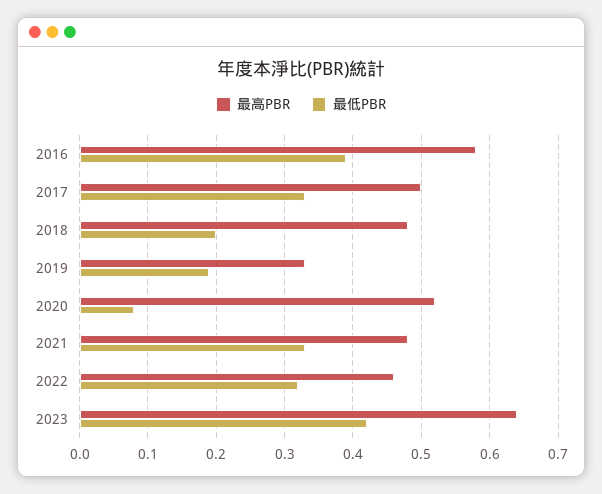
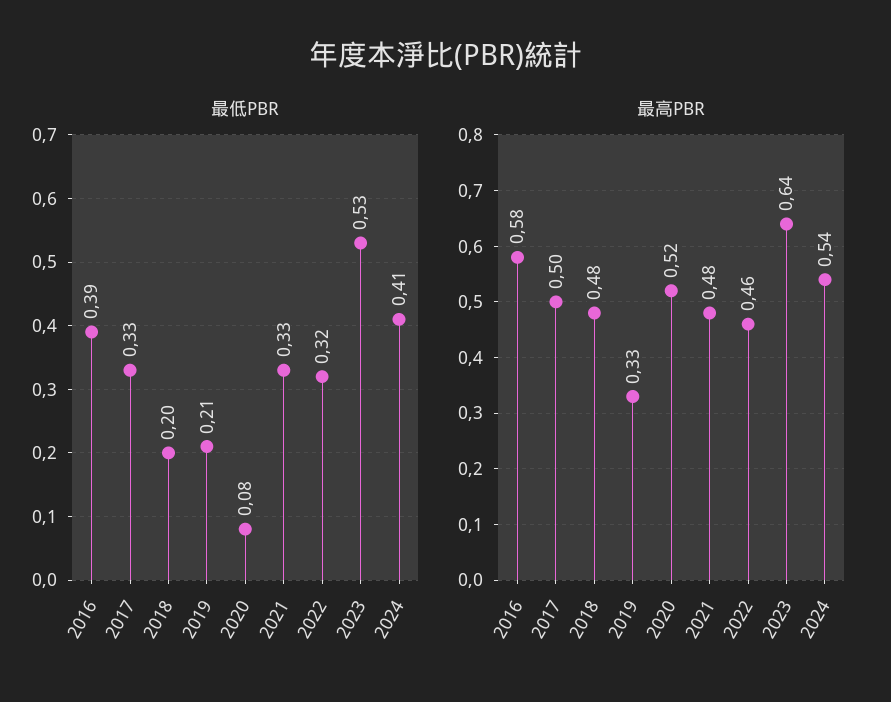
最低PBR, 2019: 0.19 -> 0.21
最低PBR, 2023: 0.42 -> 0.53
最低PBR, 2024: none -> 0.41
最高PBR, 2024: none -> 0.54

